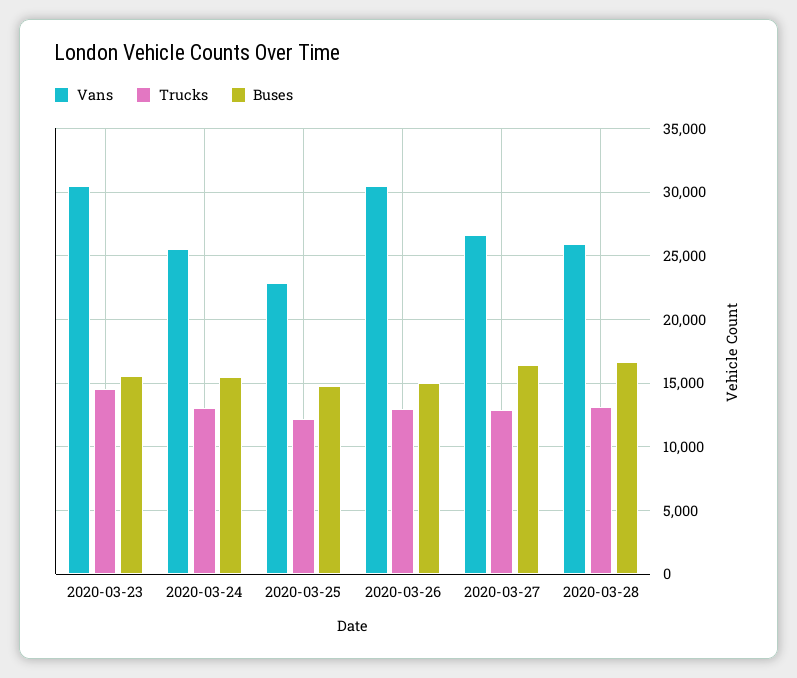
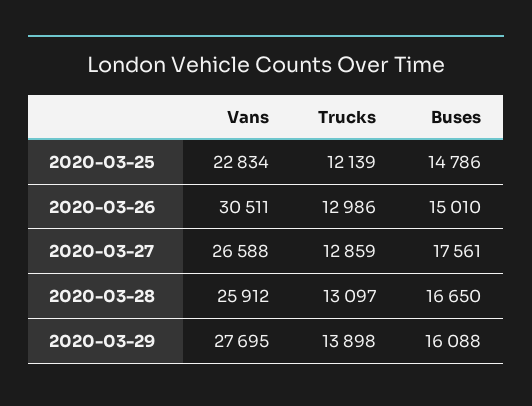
Vans, 2020-03-23: 30500 -> none
Trucks, 2020-03-23: 14500 -> none
Buses, 2020-03-23: 15500 -> none
Vans, 2020-03-24: 25500 -> none
Trucks, 2020-03-24: 13000 -> none
Buses, 2020-03-24: 15500 -> none
Buses, 2020-03-27: 16500 -> 17561
Vans, 2020-03-29: none -> 27695
Trucks, 2020-03-29: none -> 13898
Buses, 2020-03-29: none -> 16088

